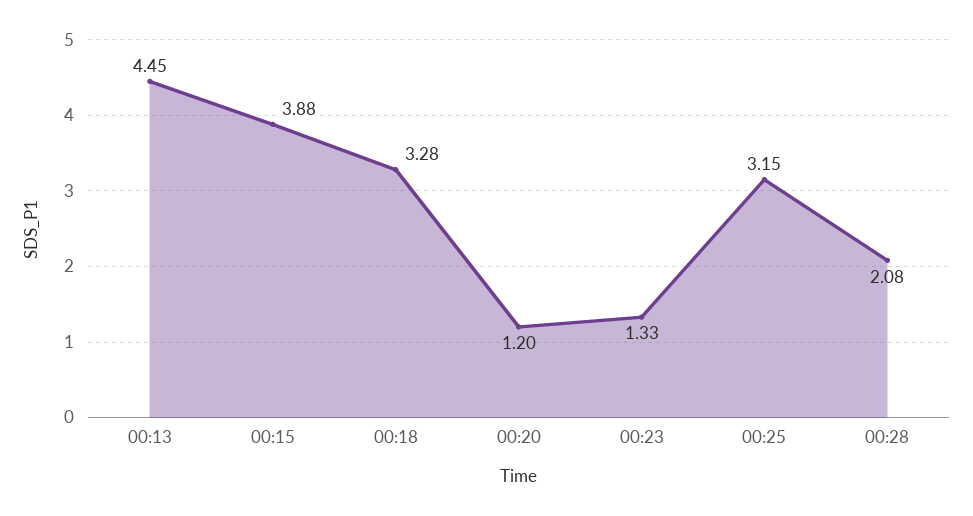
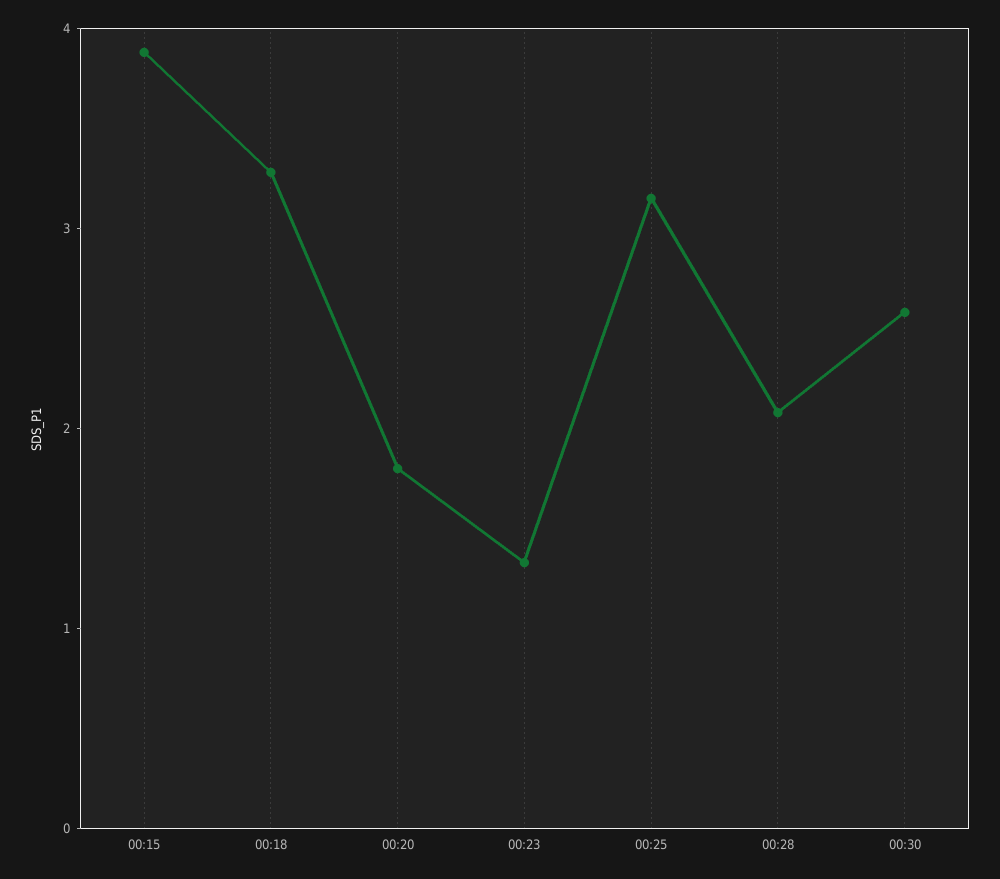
00:13: 4.45 -> none
00:20: 1.2 -> 1.8
00:30: none -> 2.6

